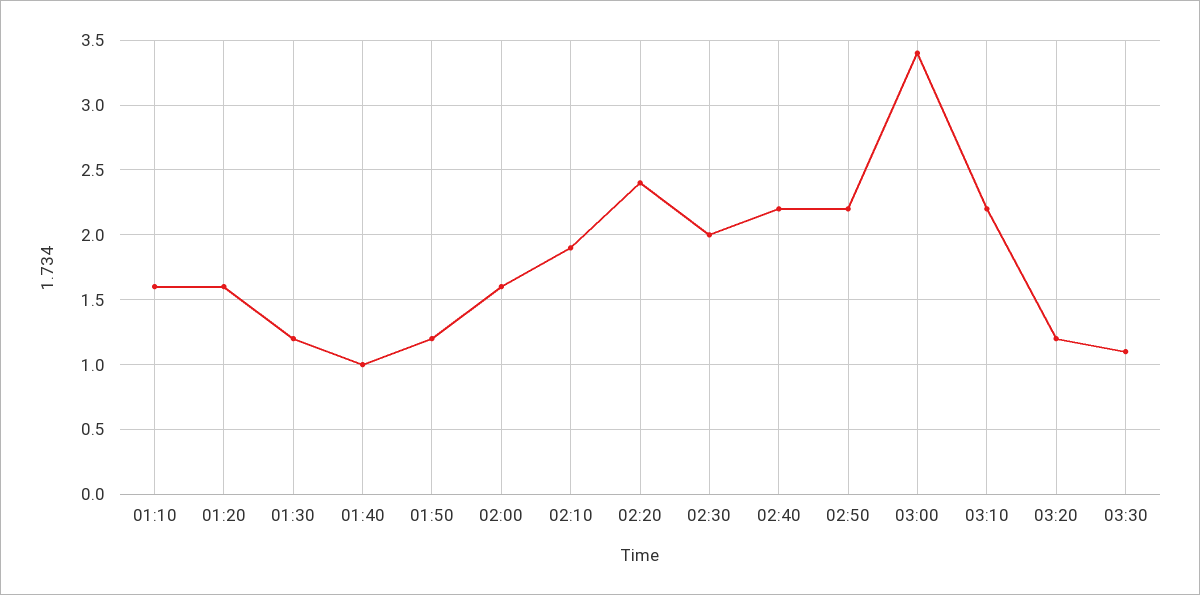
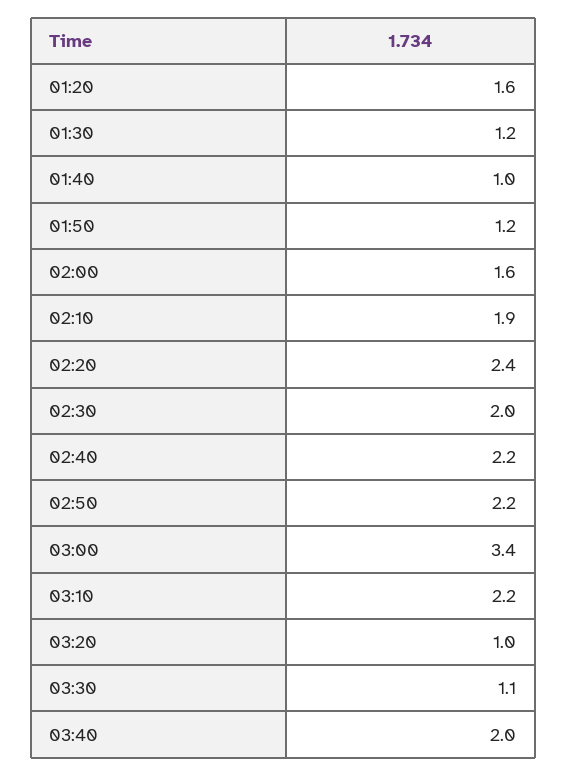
01:10: 1.6 -> none
03:20: 1.2 -> 1
03:40: none -> 2

